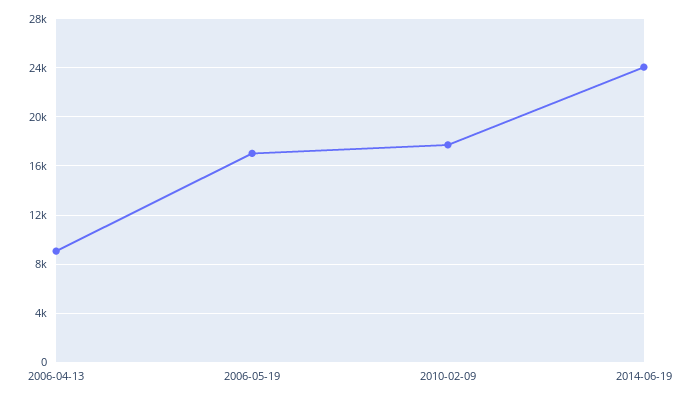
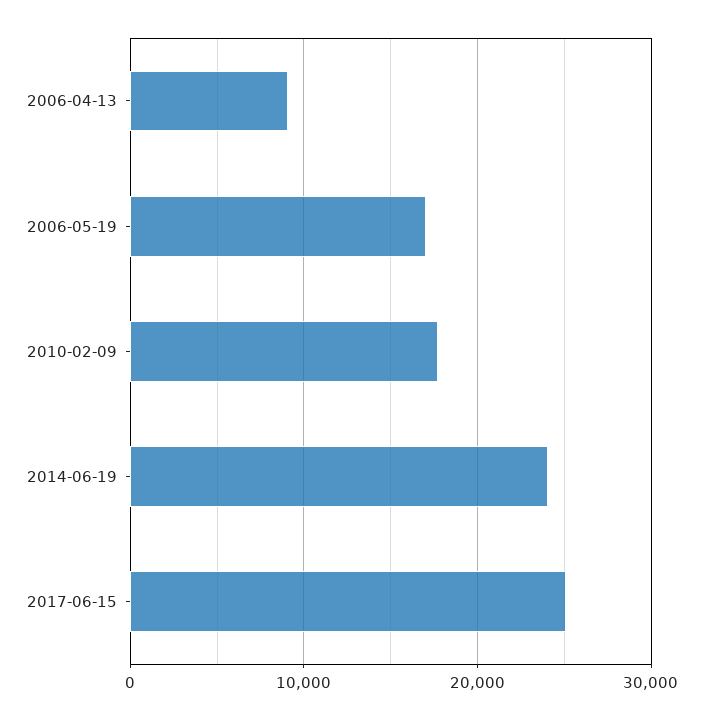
2017-06-15: none -> 25000

